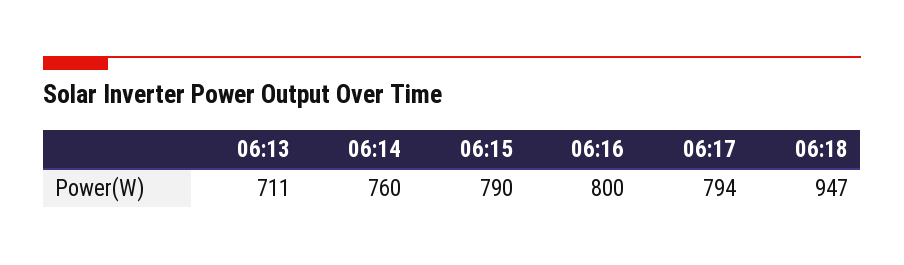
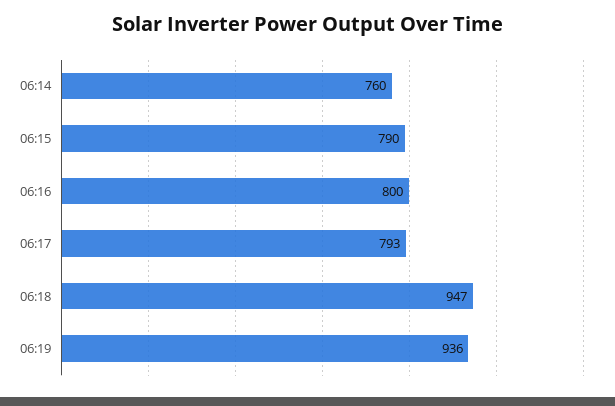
06:13: 711 -> none
06:17: 794 -> 793
06:19: none -> 936

